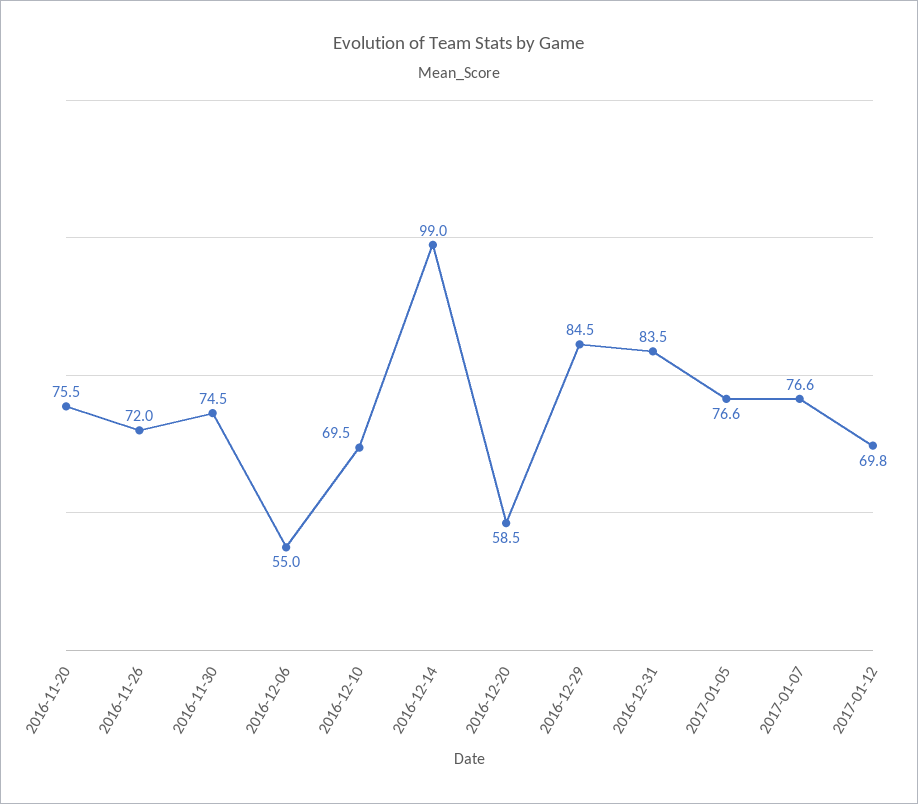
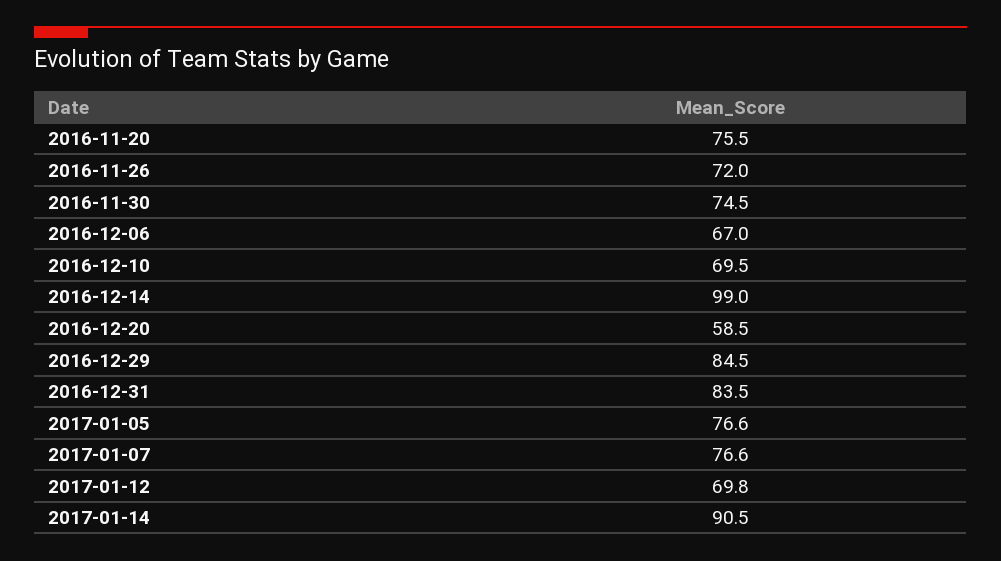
2016-12-06: 55 -> 67
2017-01-14: none -> 90.5

